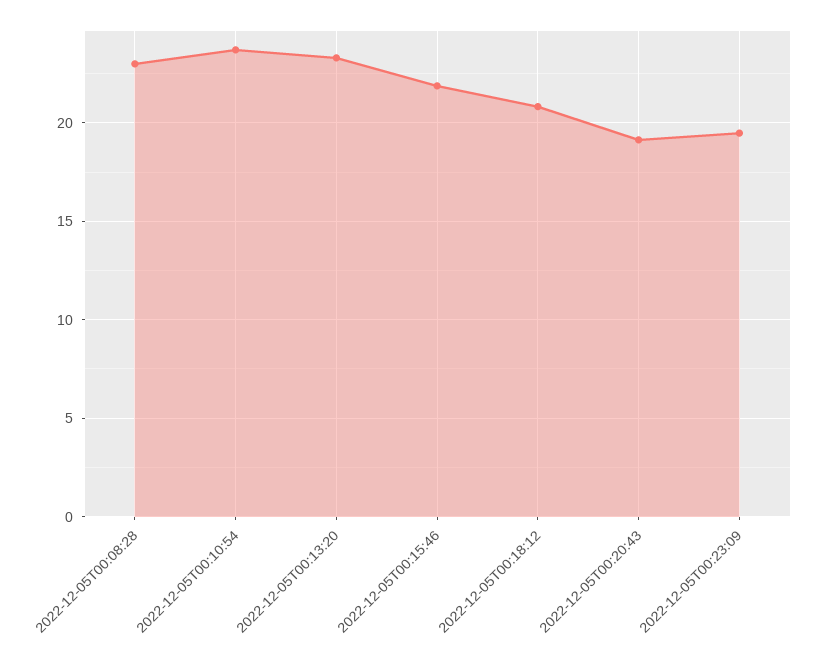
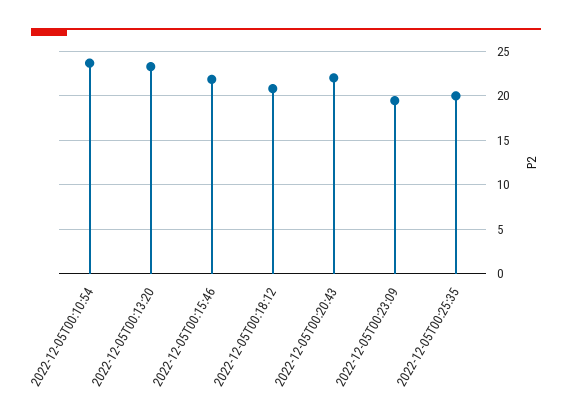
2022-12-05T00:08:28: 23 -> none
2022-12-05T00:20:43: 19 -> 22
2022-12-05T00:25:35: none -> 20

